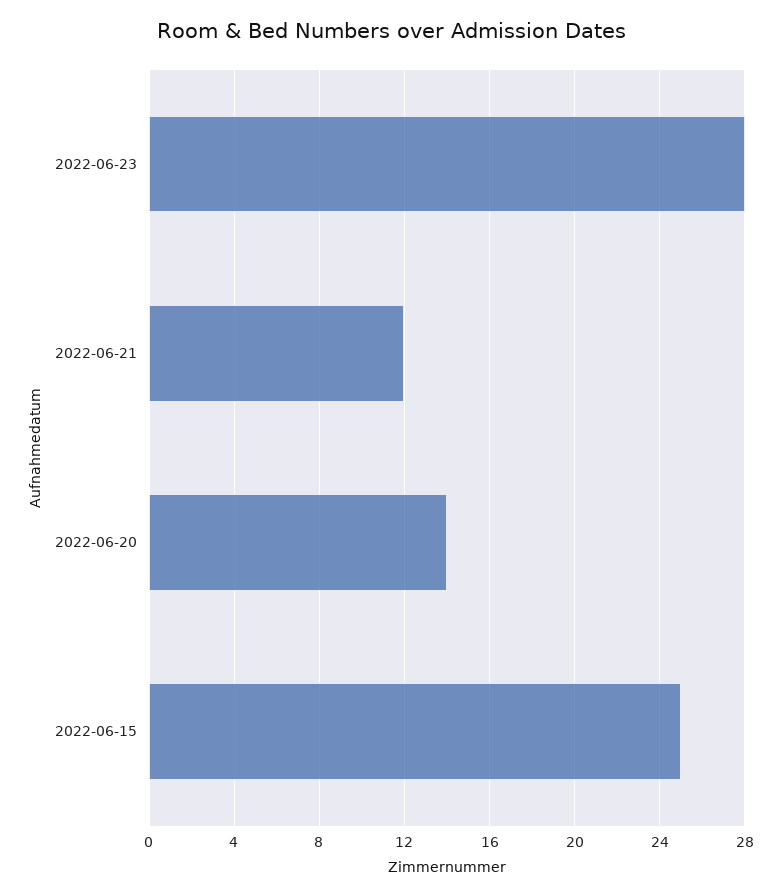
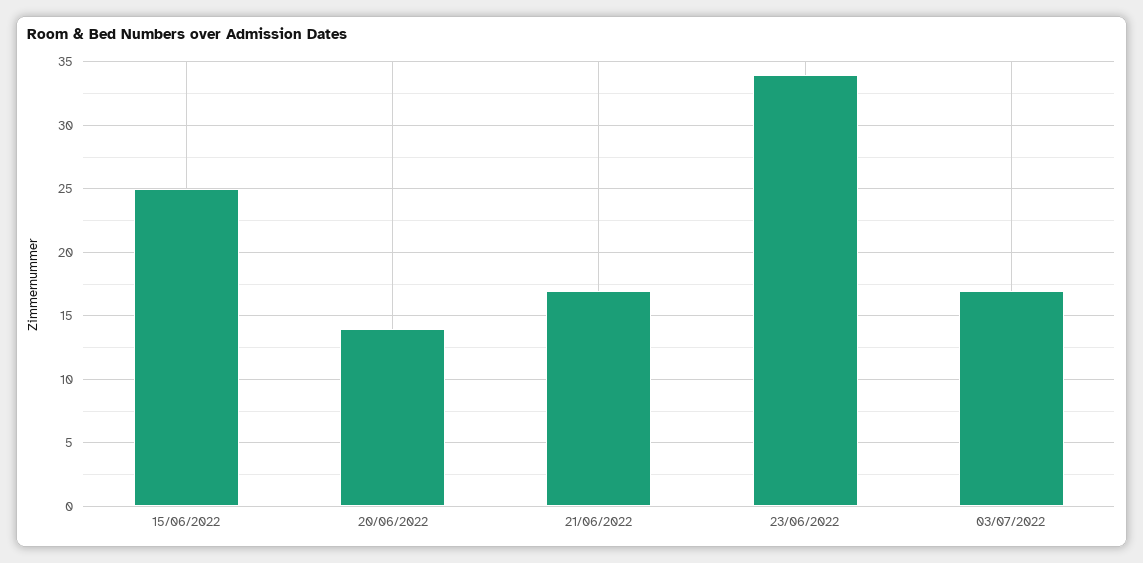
2022-06-23: 28 -> 34
2022-06-21: 12 -> 17
03/07/2022: none -> 17

